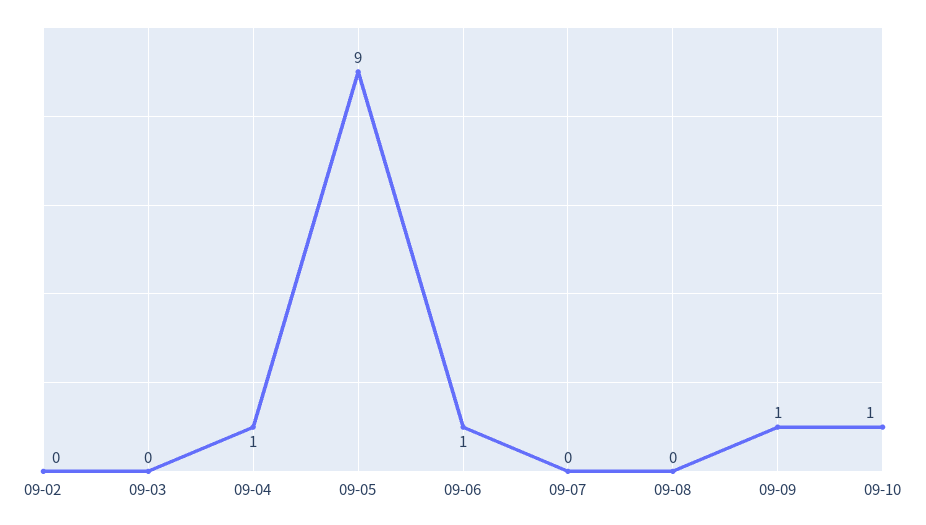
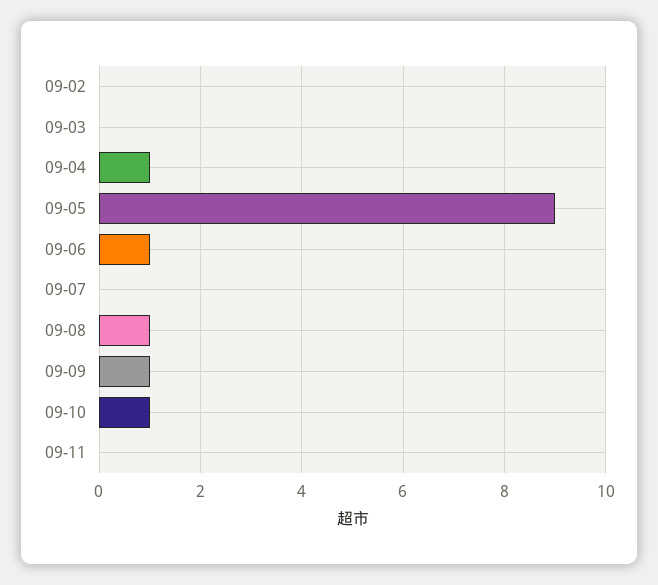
09-08: 0 -> 1
09-11: none -> 0

